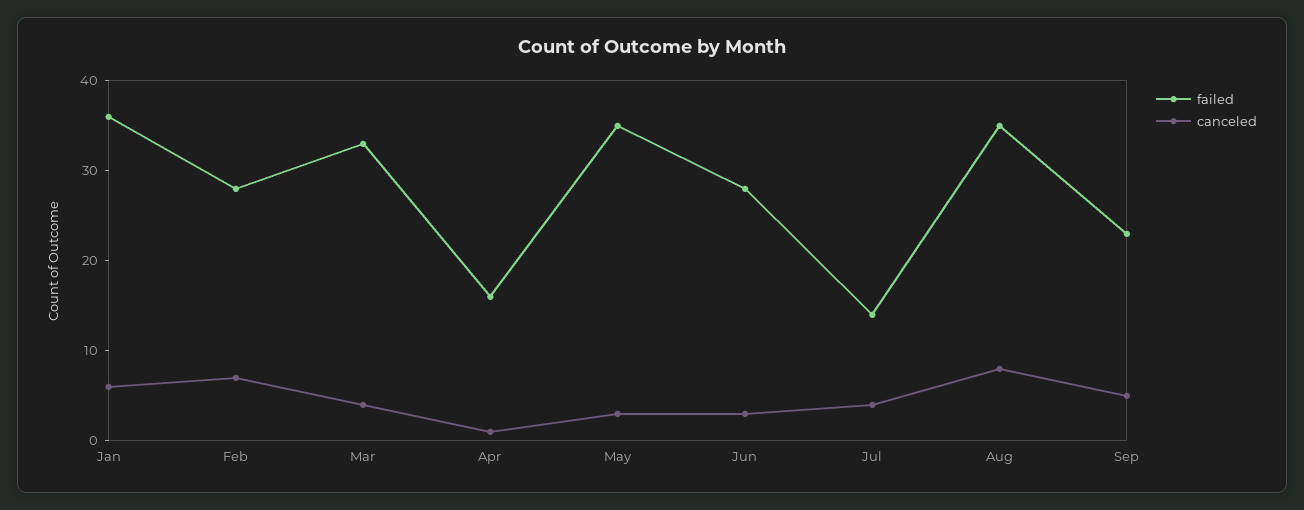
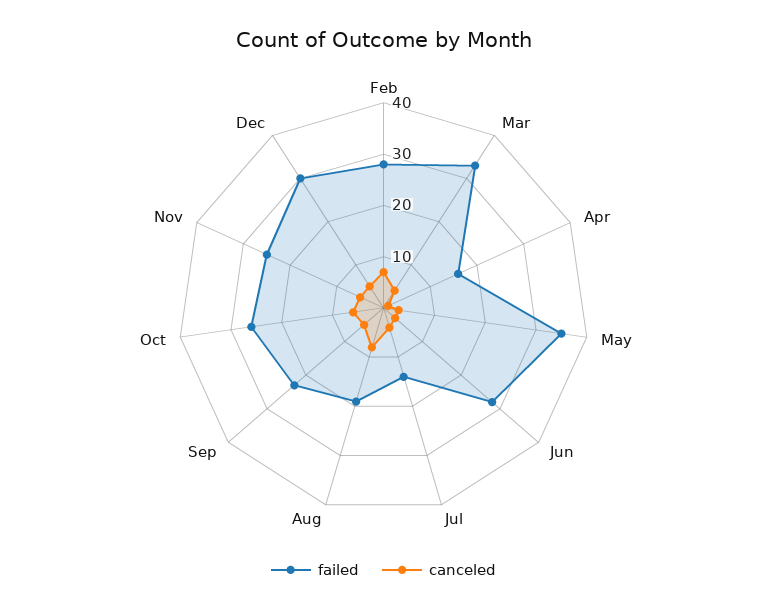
failed, Jan: 36 -> none
canceled, Jan: 6 -> none
failed, Aug: 35 -> 20
failed, Oct: none -> 25
canceled, Oct: none -> 5
failed, Nov: none -> 25
canceled, Nov: none -> 5
failed, Dec: none -> 30
canceled, Dec: none -> 5

